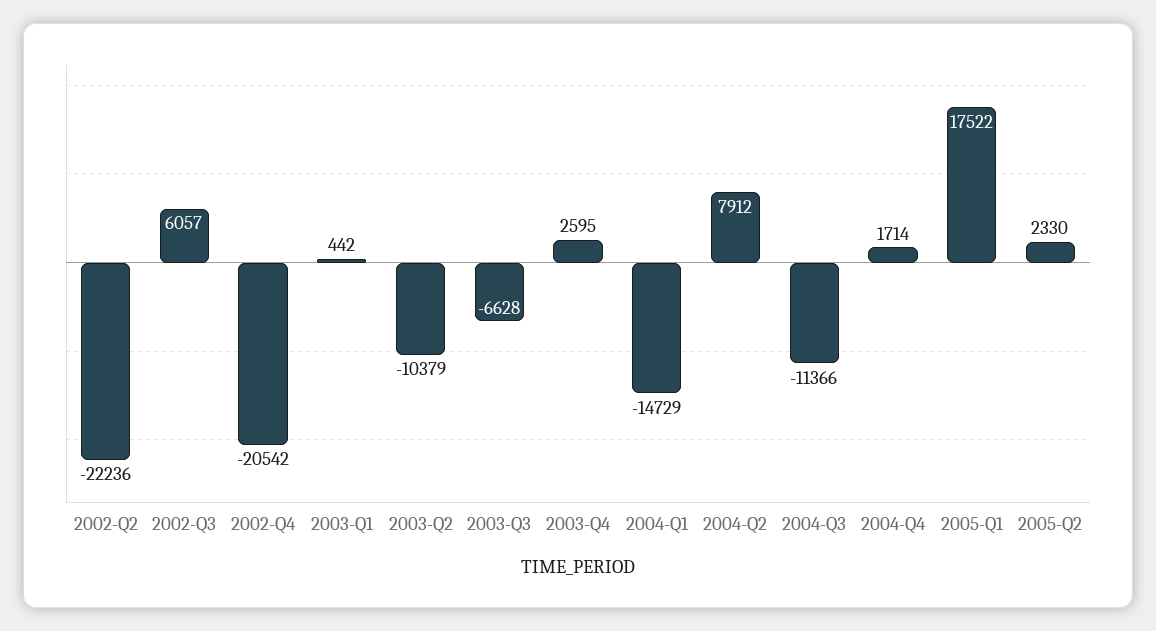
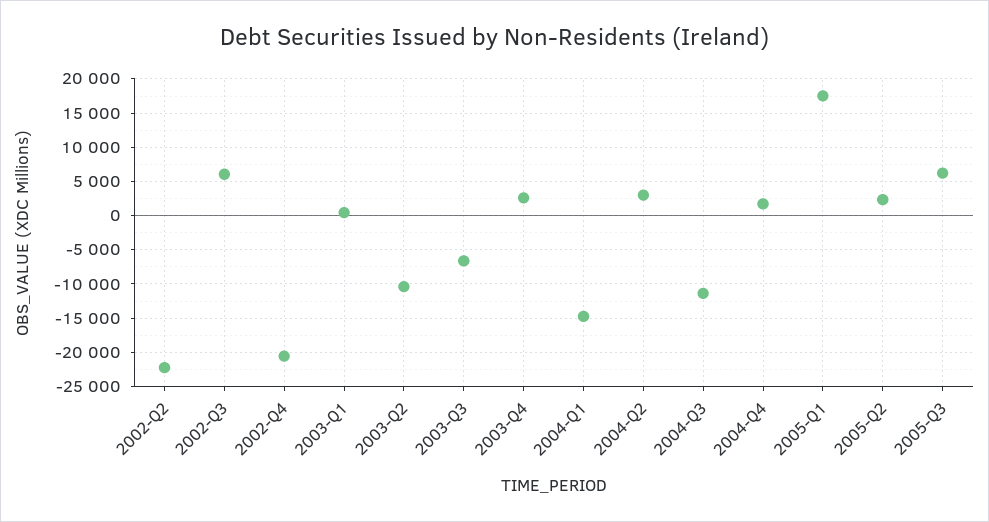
2004-Q2: 7912 -> 3000
2005-Q3: none -> 6000

